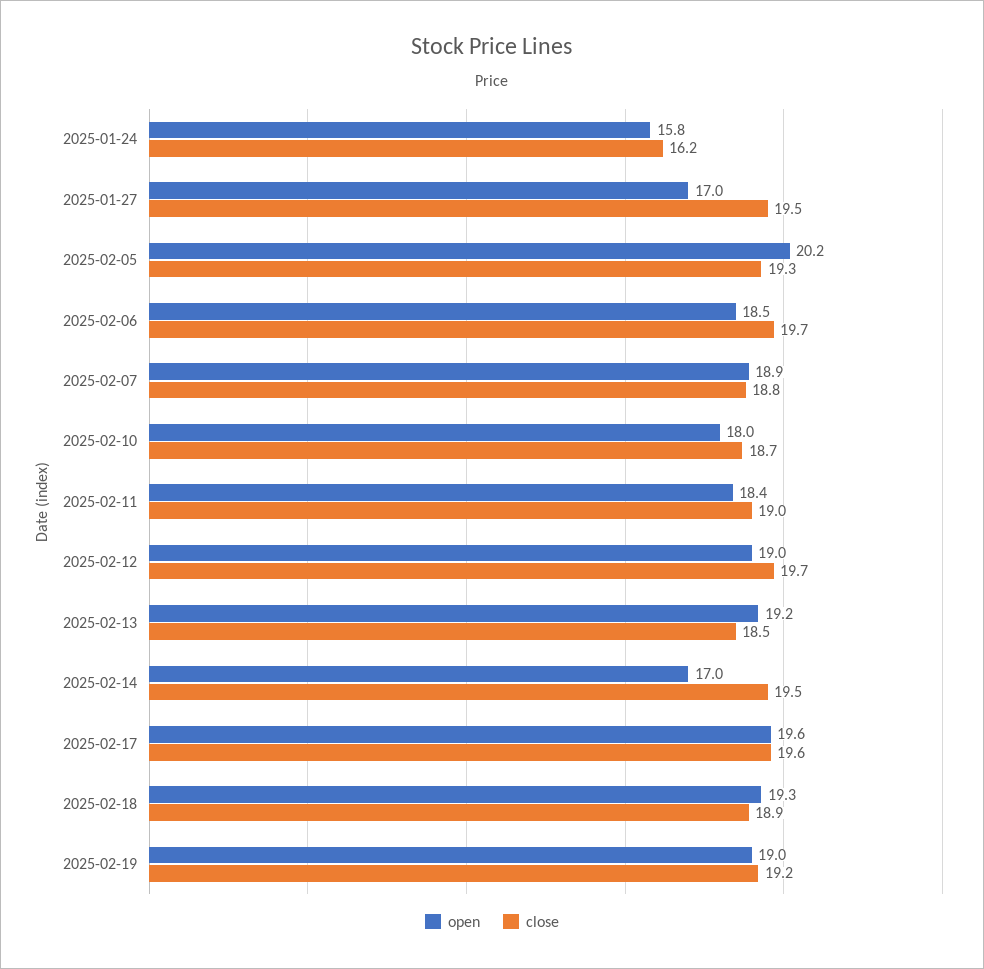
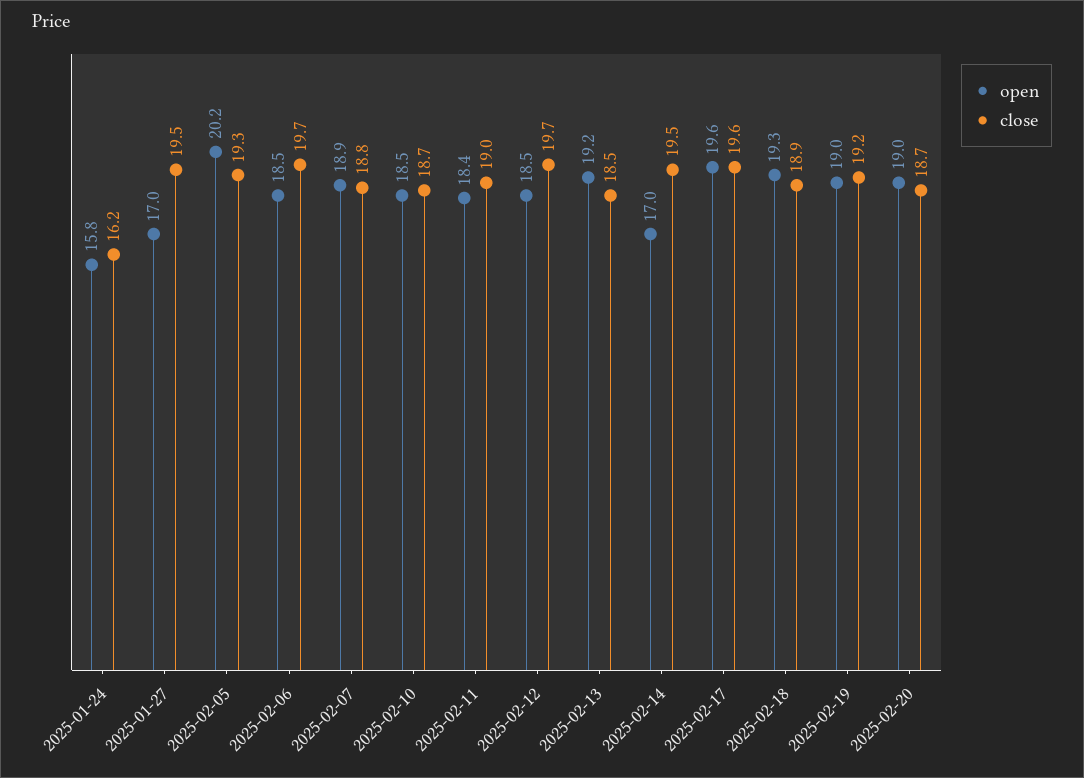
open, 2025-02-10: 18 -> 18.5
open, 2025-02-12: 19 -> 18.5
open, 2025-02-20: none -> 19
close, 2025-02-20: none -> 18.7

